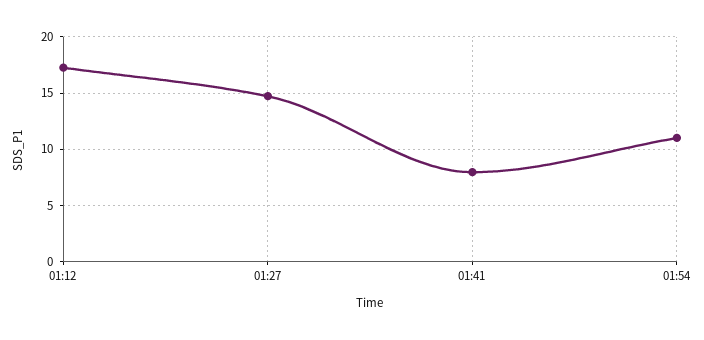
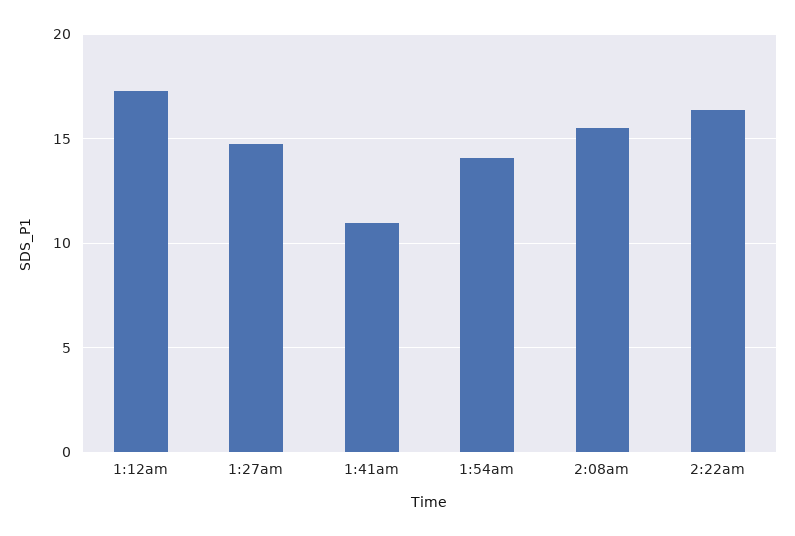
01:41: 8 -> 11
01:54: 11 -> 14
2:08am: none -> 15.5
2:22am: none -> 16.5

